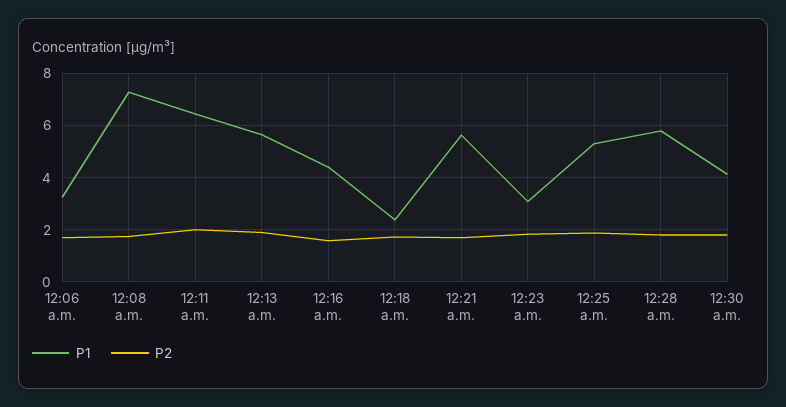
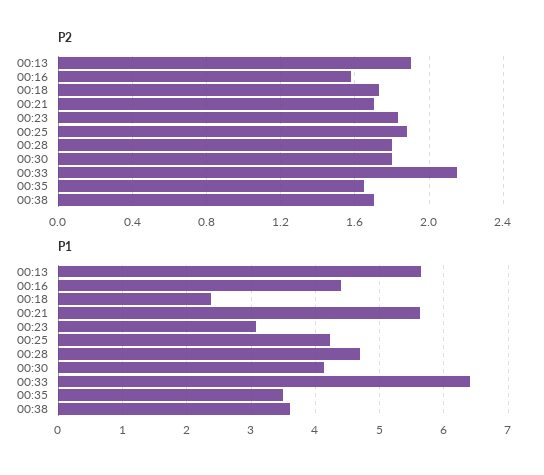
P1, 12:06 a.m.: 3.25 -> none
P2, 12:06 a.m.: 1.75 -> none
P1, 12:08 a.m.: 7.25 -> none
P2, 12:08 a.m.: 1.75 -> none
P1, 12:11 a.m.: 6.5 -> none
P2, 12:11 a.m.: 2 -> none
P1, 12:25 a.m.: 5.25 -> 4.2
P1, 12:28 a.m.: 5.75 -> 4.7
P2, 00:33: none -> 2.15
P2, 00:35: none -> 1.65
P2, 00:38: none -> 1.7
P1, 00:33: none -> 6.4
P1, 00:35: none -> 3.5
P1, 00:38: none -> 3.6

